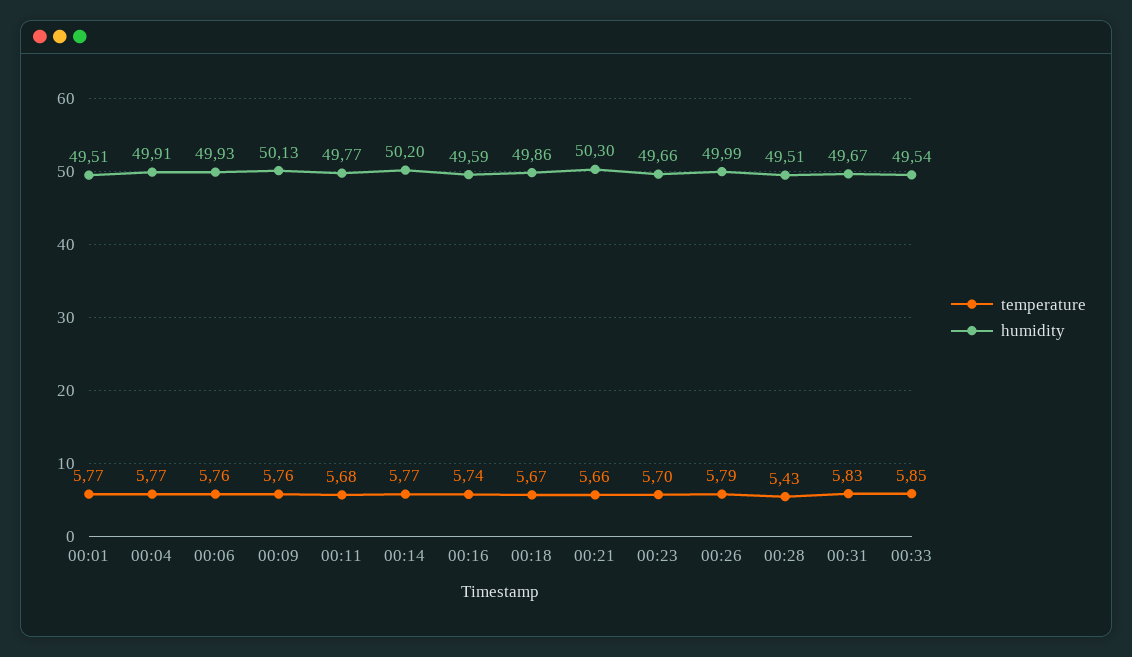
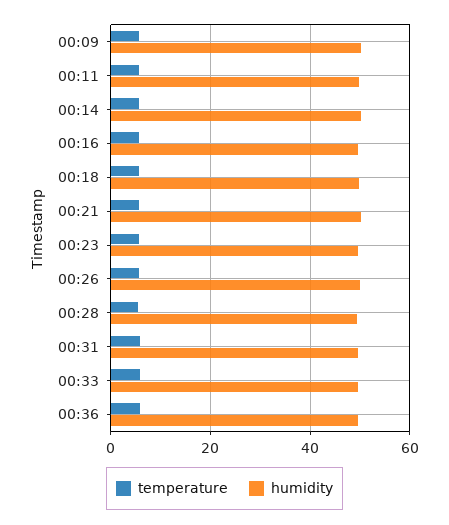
temperature, 00:01: 5.77 -> none
humidity, 00:01: 49.51 -> none
temperature, 00:04: 5.77 -> none
humidity, 00:04: 49.91 -> none
temperature, 00:06: 5.76 -> none
humidity, 00:06: 49.93 -> none
temperature, 00:36: none -> 6
humidity, 00:36: none -> 50

